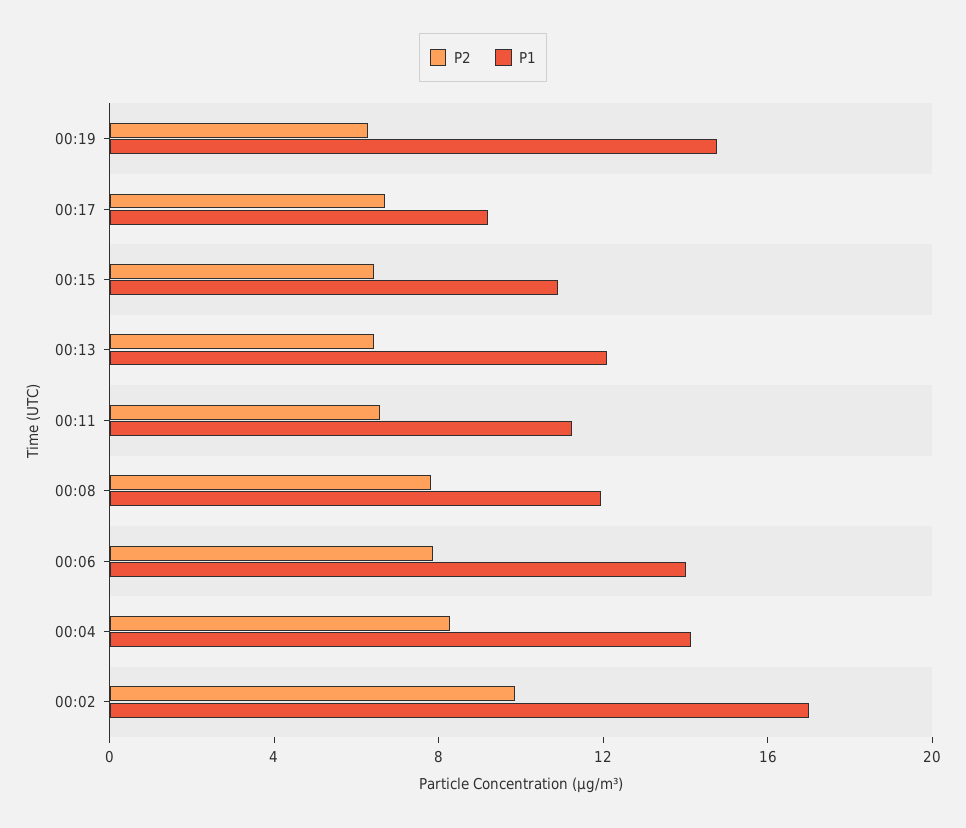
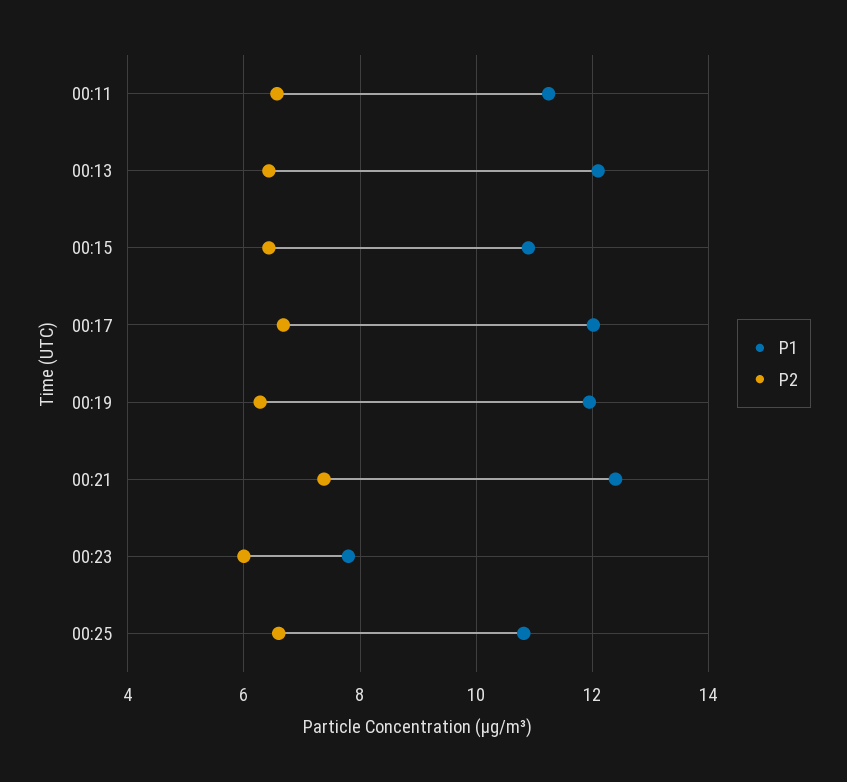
P1, 00:19: 15 -> 12
P1, 00:17: 9 -> 12
P2, 00:08: 8 -> none
P1, 00:08: 12 -> none
P2, 00:06: 8 -> none
P1, 00:06: 14 -> none
P2, 00:04: 8 -> none
P1, 00:04: 14 -> none
P2, 00:02: 10 -> none
P1, 00:02: 17 -> none
P1, 00:21: none -> 12.4
P2, 00:21: none -> 7.4
P1, 00:23: none -> 7.8
P2, 00:23: none -> 6
P1, 00:25: none -> 10.8
P2, 00:25: none -> 6.6

